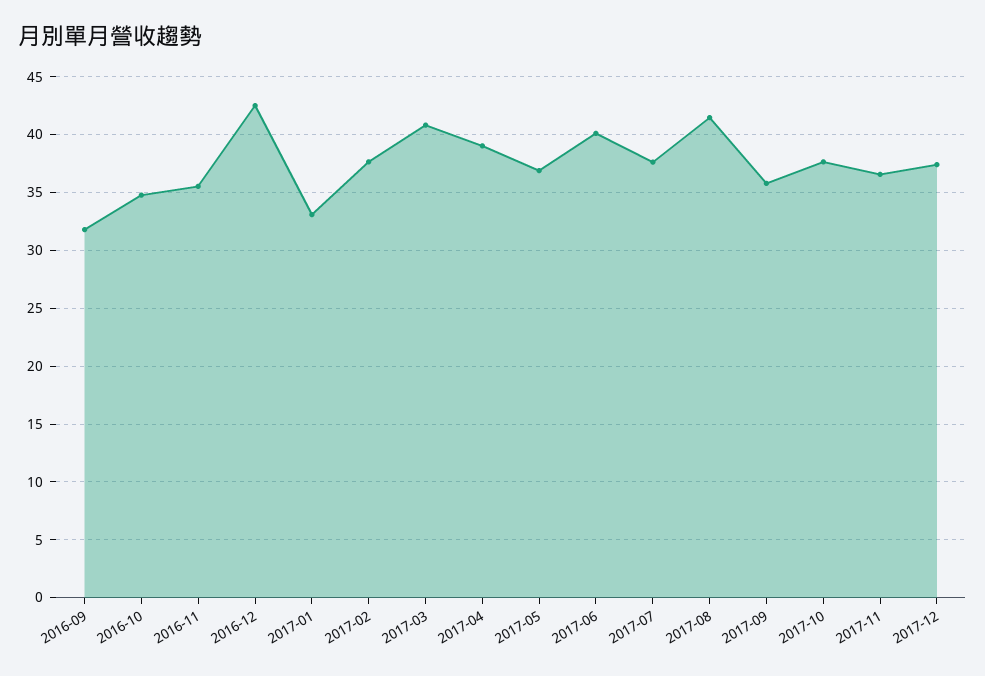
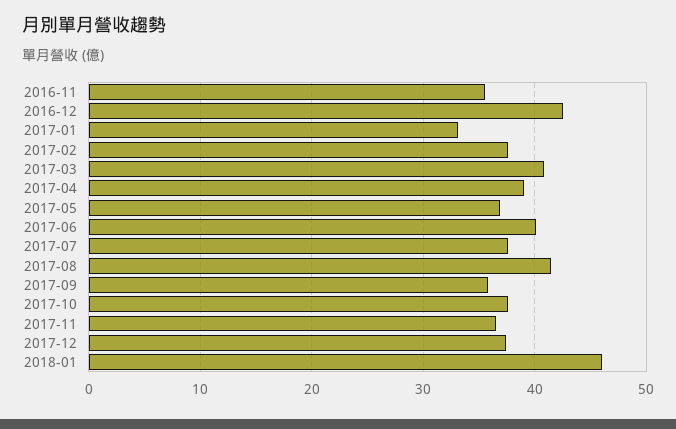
2016-09: 32 -> none
2016-10: 35 -> none
2018-01: none -> 46

